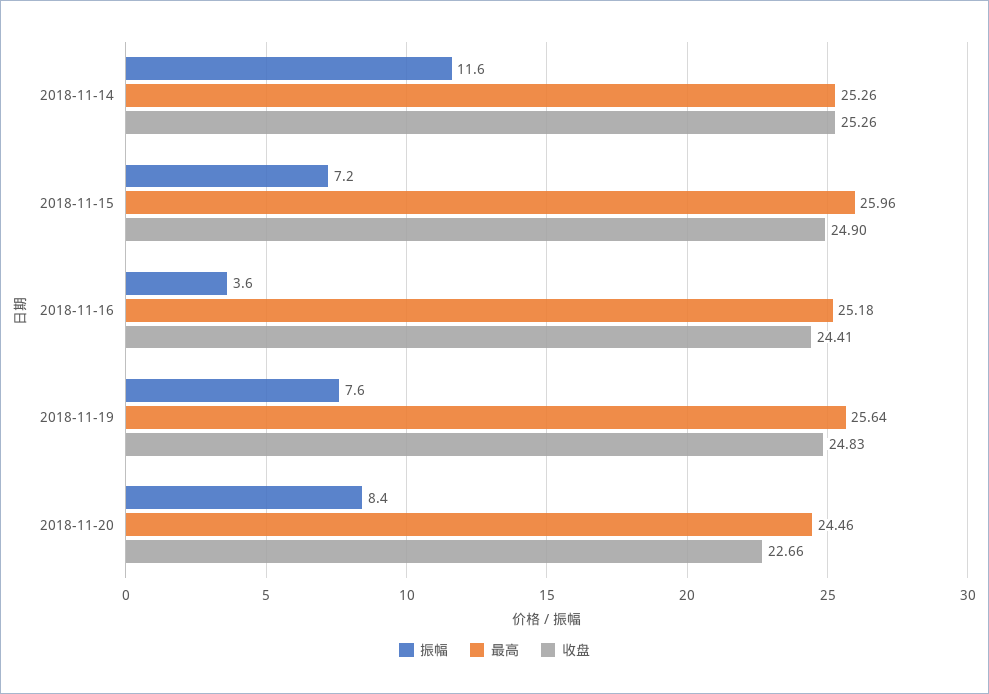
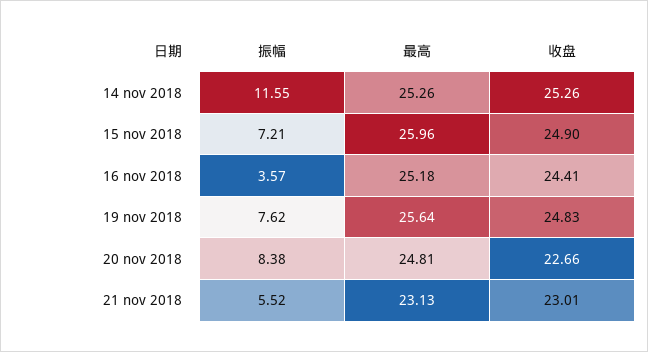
最高, 2018-11-20: 24.46 -> 24.81
振幅, 21 nov 2018: none -> 5.52
最高, 21 nov 2018: none -> 23.13
收盘, 21 nov 2018: none -> 23.01

